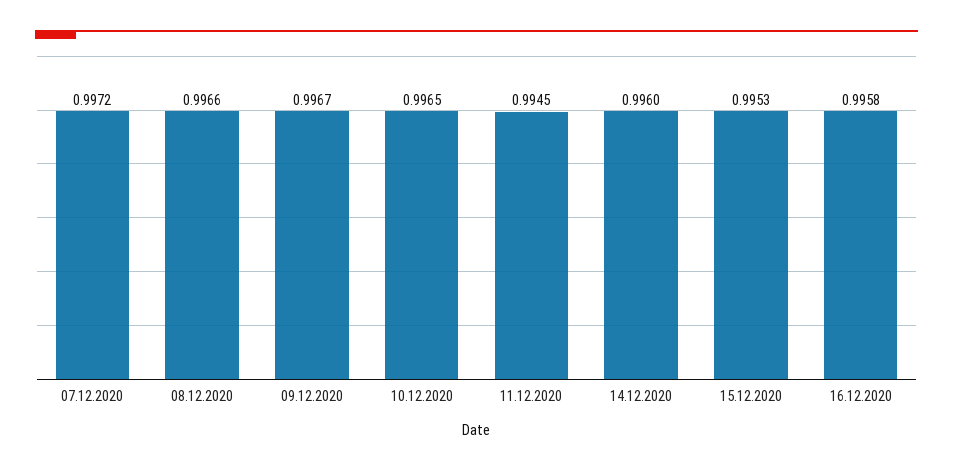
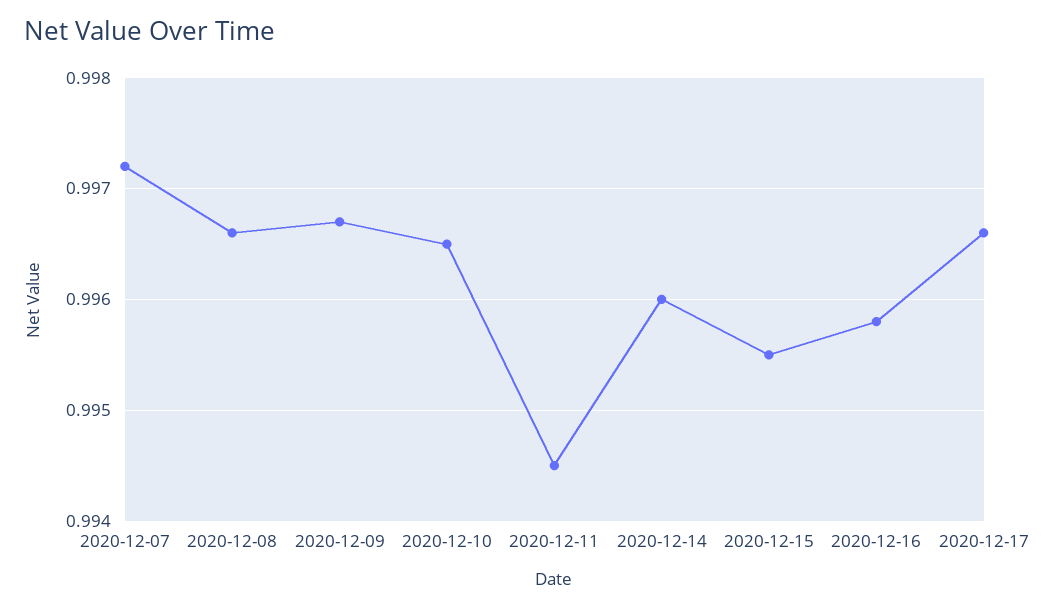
15.12.2020: 0.9953 -> 0.9955
2020-12-17: none -> 0.9966

